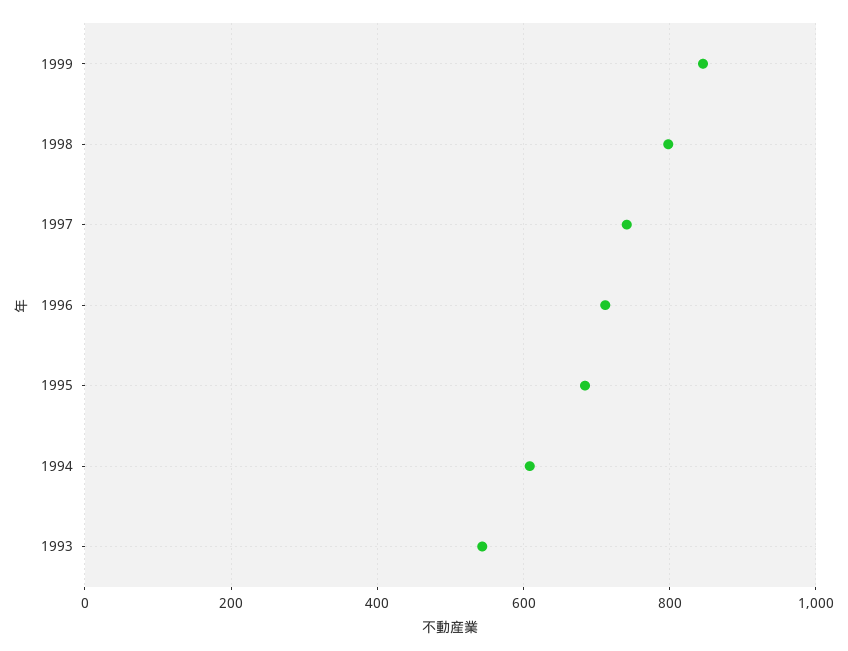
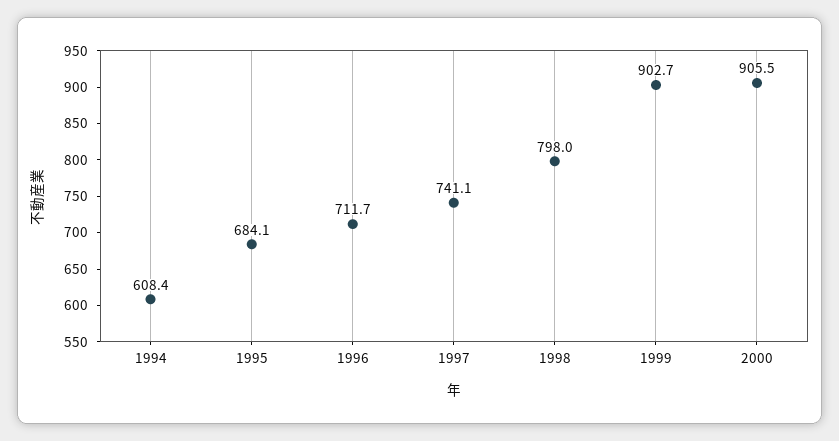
1999: 840 -> 902.7
1993: 540 -> none
2000: none -> 905.5

